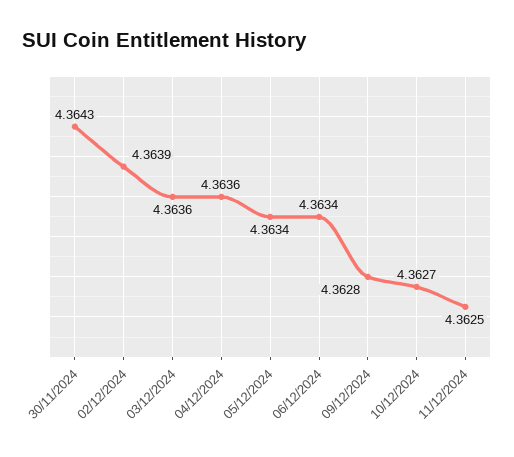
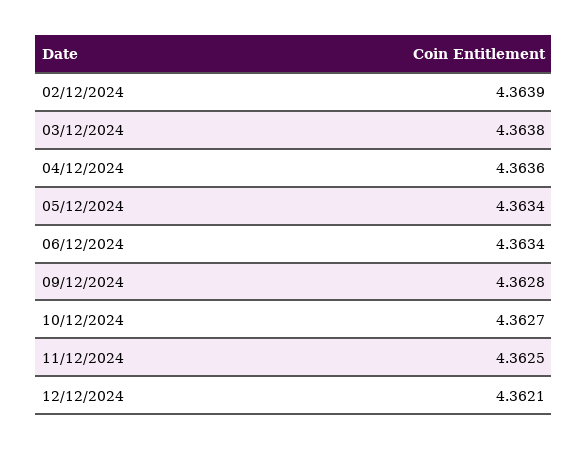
30/11/2024: 4.3643 -> none
03/12/2024: 4.3636 -> 4.3638
12/12/2024: none -> 4.3621

